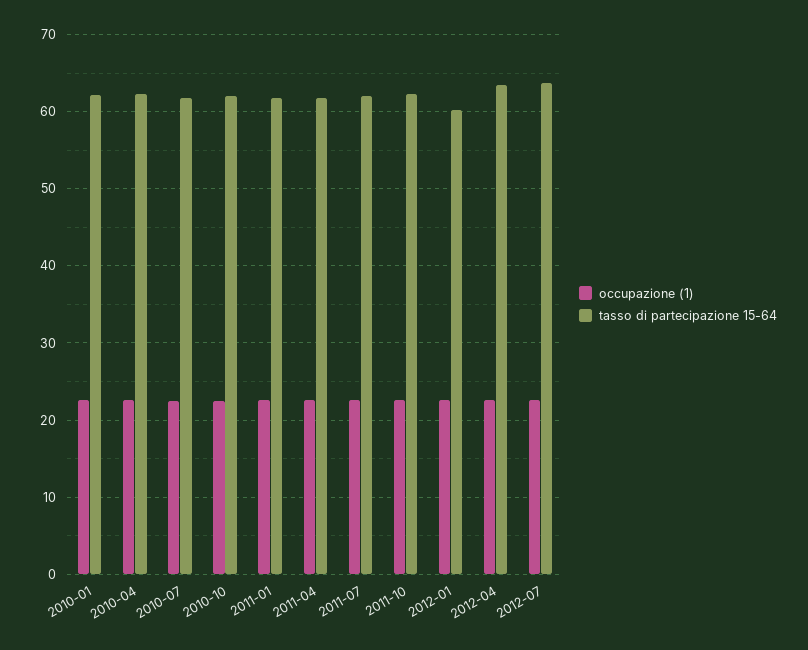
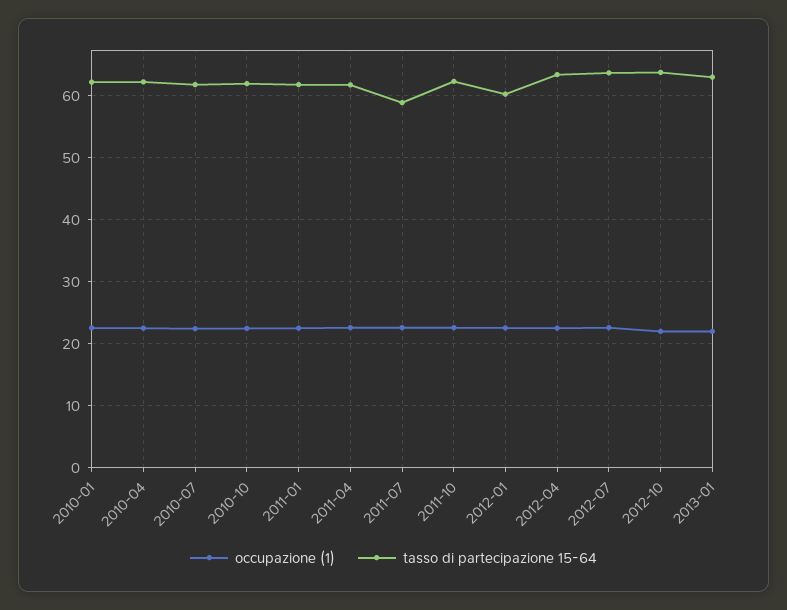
tasso di partecipazione 15-64, 2011-07: 62 -> 59
occupazione (1), 2012-10: none -> 22
tasso di partecipazione 15-64, 2012-10: none -> 64
occupazione (1), 2013-01: none -> 22
tasso di partecipazione 15-64, 2013-01: none -> 63

